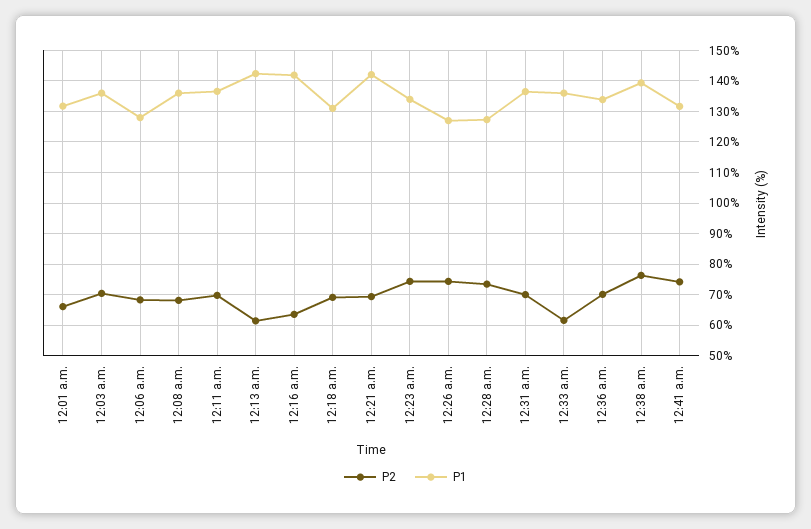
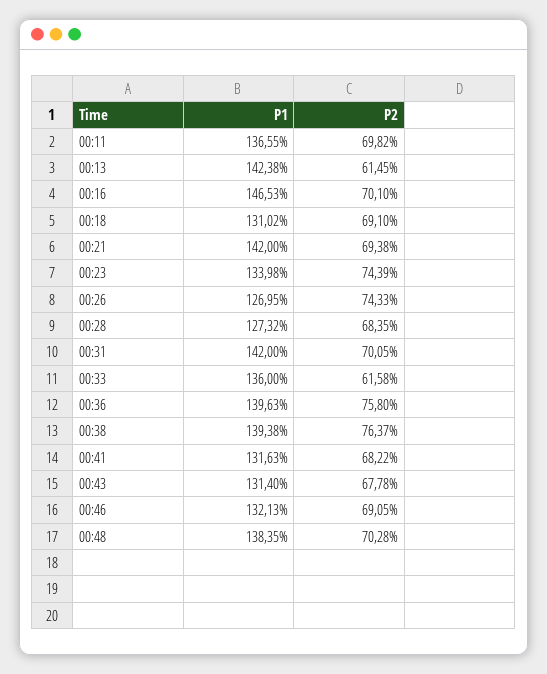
P2, 12:01 a.m.: 66 -> none
P1, 12:01 a.m.: 132 -> none
P2, 12:03 a.m.: 70 -> none
P1, 12:03 a.m.: 136 -> none
P2, 12:06 a.m.: 68 -> none
P1, 12:06 a.m.: 128 -> none
P2, 12:08 a.m.: 68 -> none
P1, 12:08 a.m.: 136 -> none
P2, 12:16 a.m.: 64 -> 70.1
P1, 12:16 a.m.: 142 -> 146.53
P2, 12:28 a.m.: 74 -> 68.35
P1, 12:31 a.m.: 136 -> 142
P2, 12:36 a.m.: 70 -> 75.8
P1, 12:36 a.m.: 134 -> 139.63
P2, 12:41 a.m.: 74 -> 68.22
P1, 00:43: none -> 131.4
P2, 00:43: none -> 67.78
P1, 00:46: none -> 132.13
P2, 00:46: none -> 69.05
P1, 00:48: none -> 138.35
P2, 00:48: none -> 70.28

